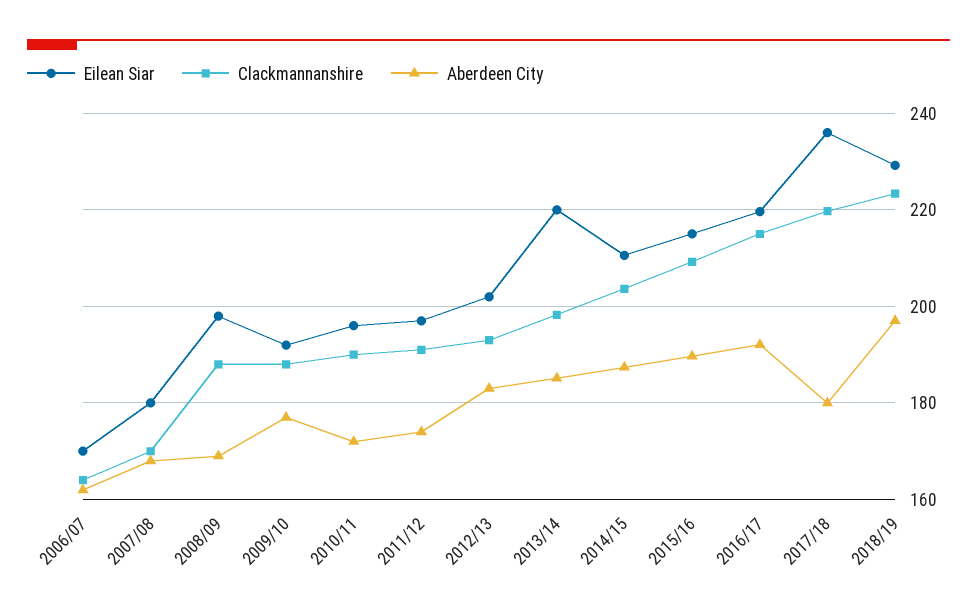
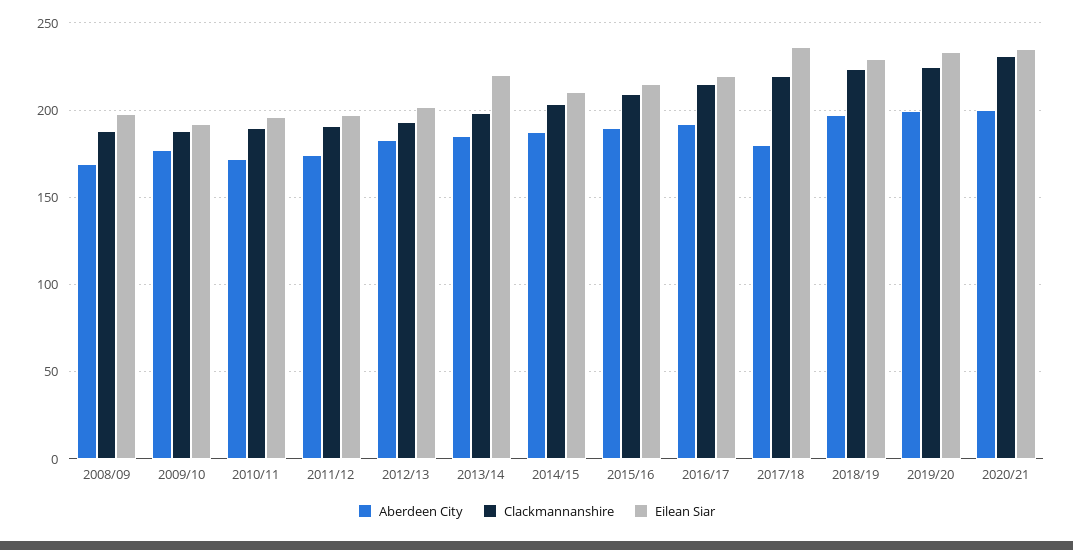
Eilean Siar, 2006/07: 170 -> none
Clackmannanshire, 2006/07: 164 -> none
Aberdeen City, 2006/07: 162 -> none
Eilean Siar, 2007/08: 180 -> none
Clackmannanshire, 2007/08: 170 -> none
Aberdeen City, 2007/08: 168 -> none
Aberdeen City, 2019/20: none -> 200
Clackmannanshire, 2019/20: none -> 225
Eilean Siar, 2019/20: none -> 235
Aberdeen City, 2020/21: none -> 200
Clackmannanshire, 2020/21: none -> 230
Eilean Siar, 2020/21: none -> 235

